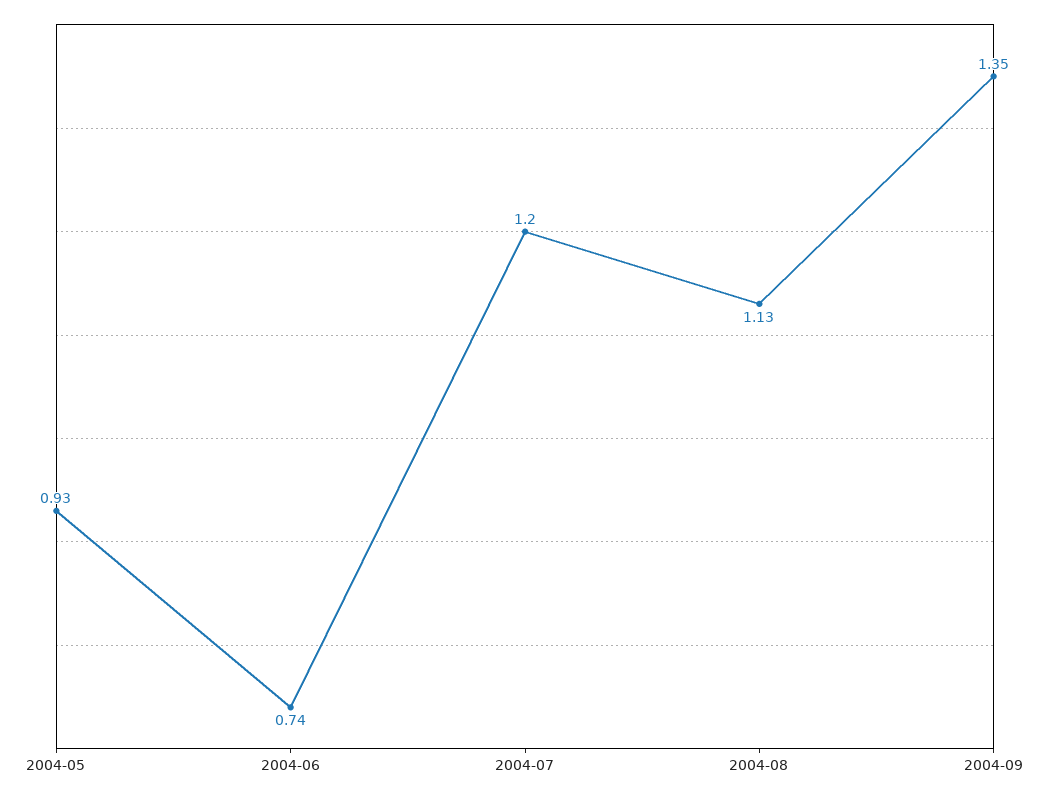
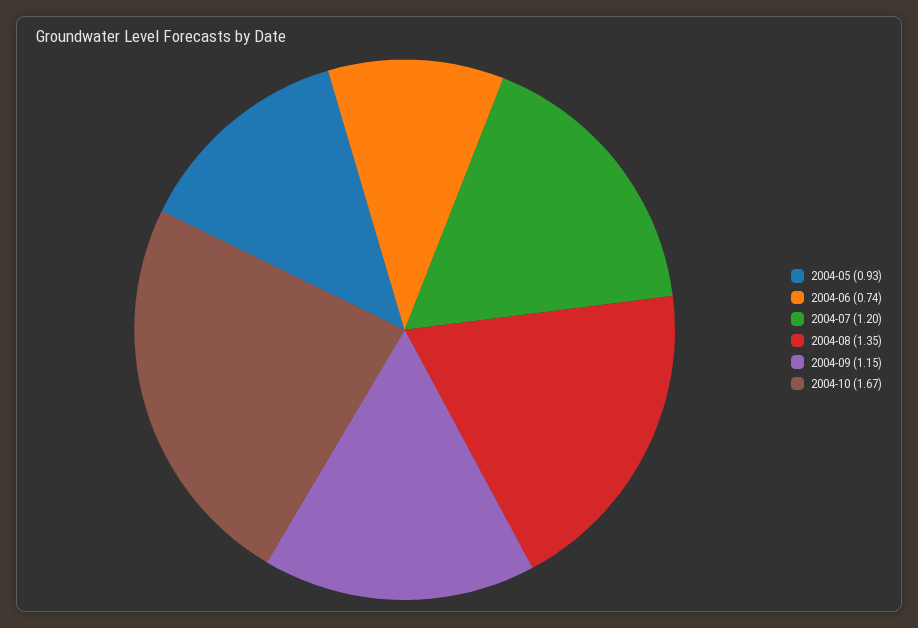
2004-08: 1.13 -> 1.35
2004-09: 1.35 -> 1.15
2004-10: none -> 1.67

